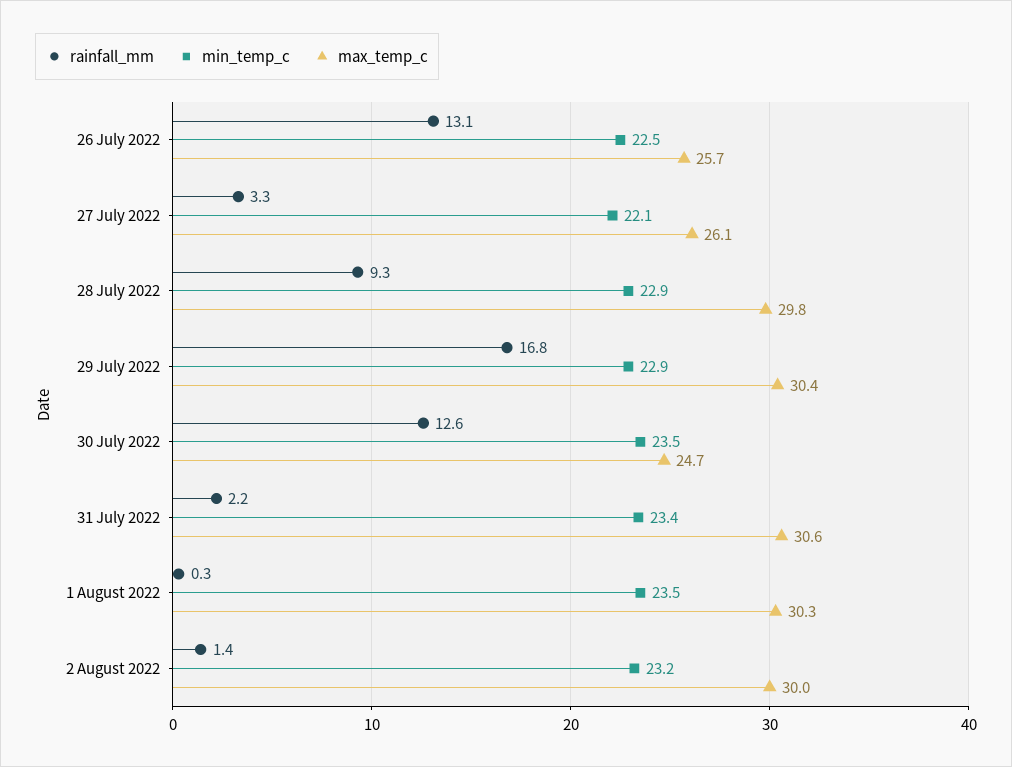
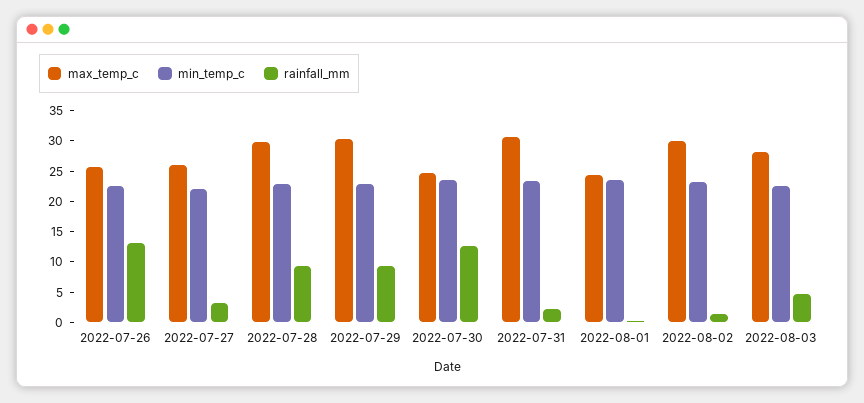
rainfall_mm, 29 July 2022: 16.8 -> 10
max_temp_c, 1 August 2022: 30.3 -> 25
max_temp_c, 2022-08-03: none -> 27.5
min_temp_c, 2022-08-03: none -> 22.5
rainfall_mm, 2022-08-03: none -> 5

